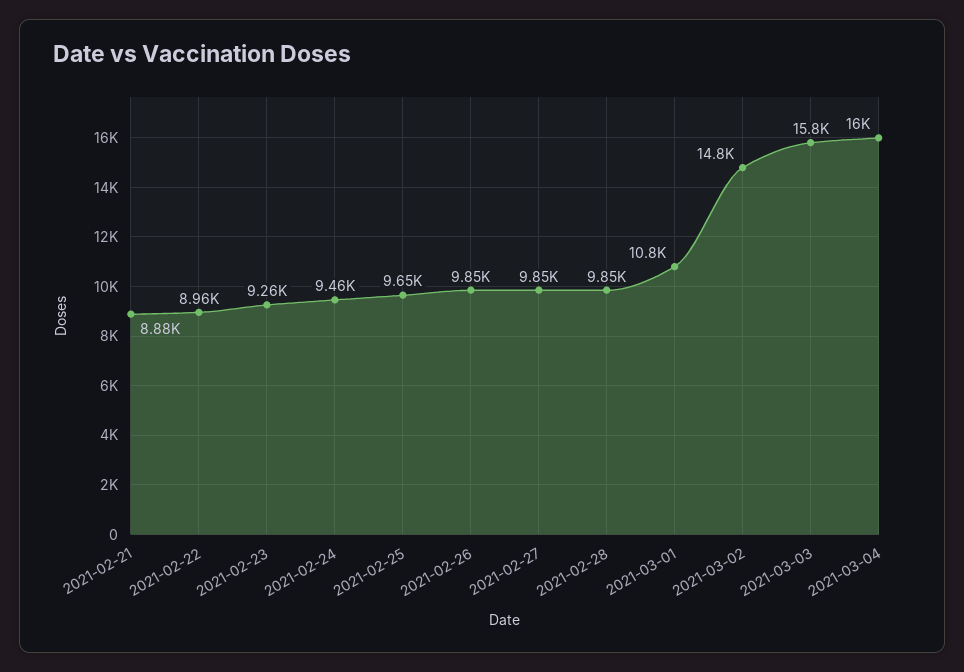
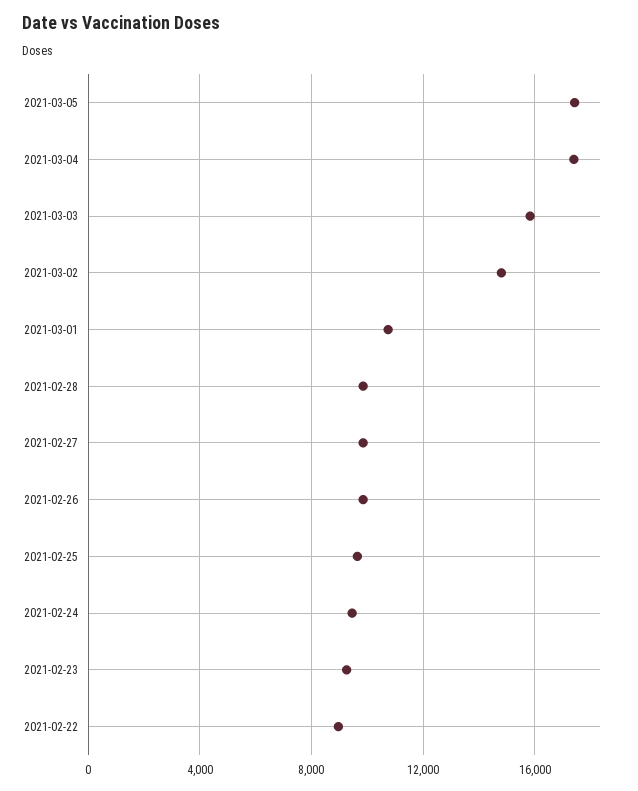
2021-02-21: 8880 -> none
2021-03-04: 16000 -> 17500
2021-03-05: none -> 17500

